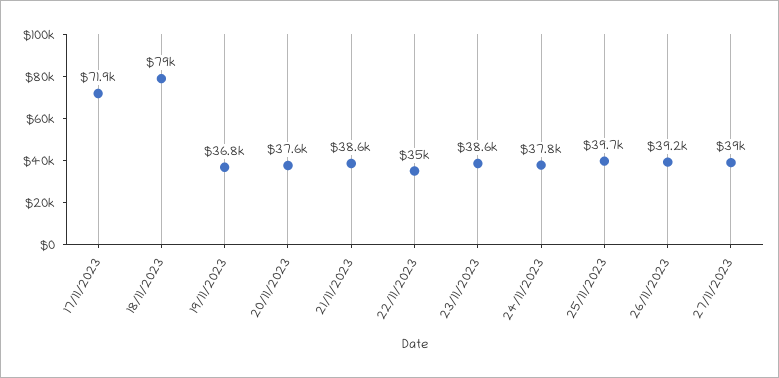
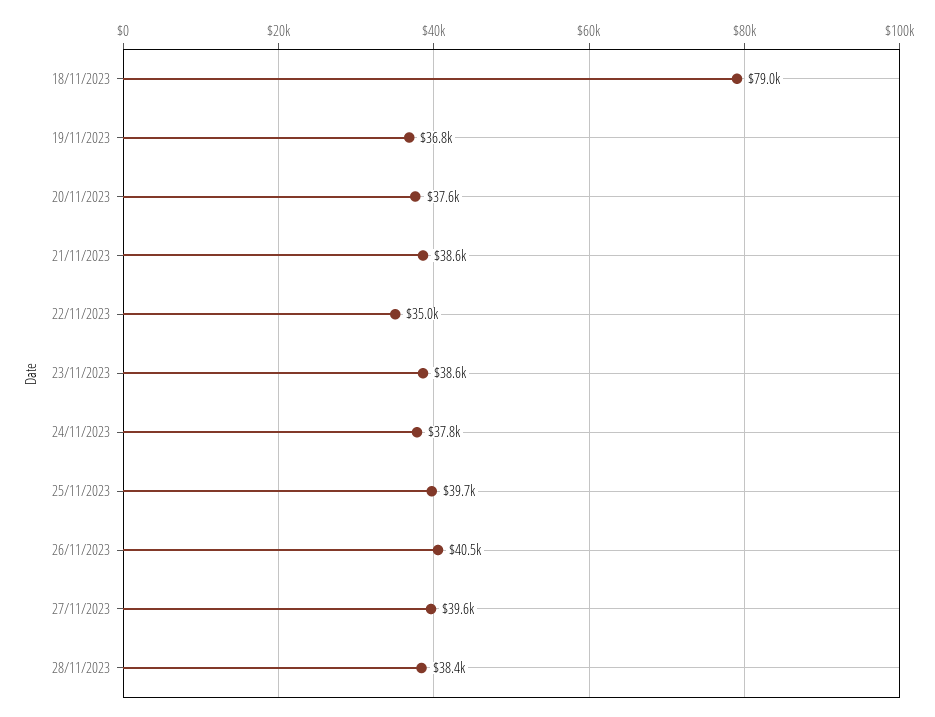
17/11/2023: 71900 -> none
26/11/2023: 39200 -> 40500
27/11/2023: 39000 -> 39600
28/11/2023: none -> 38400

